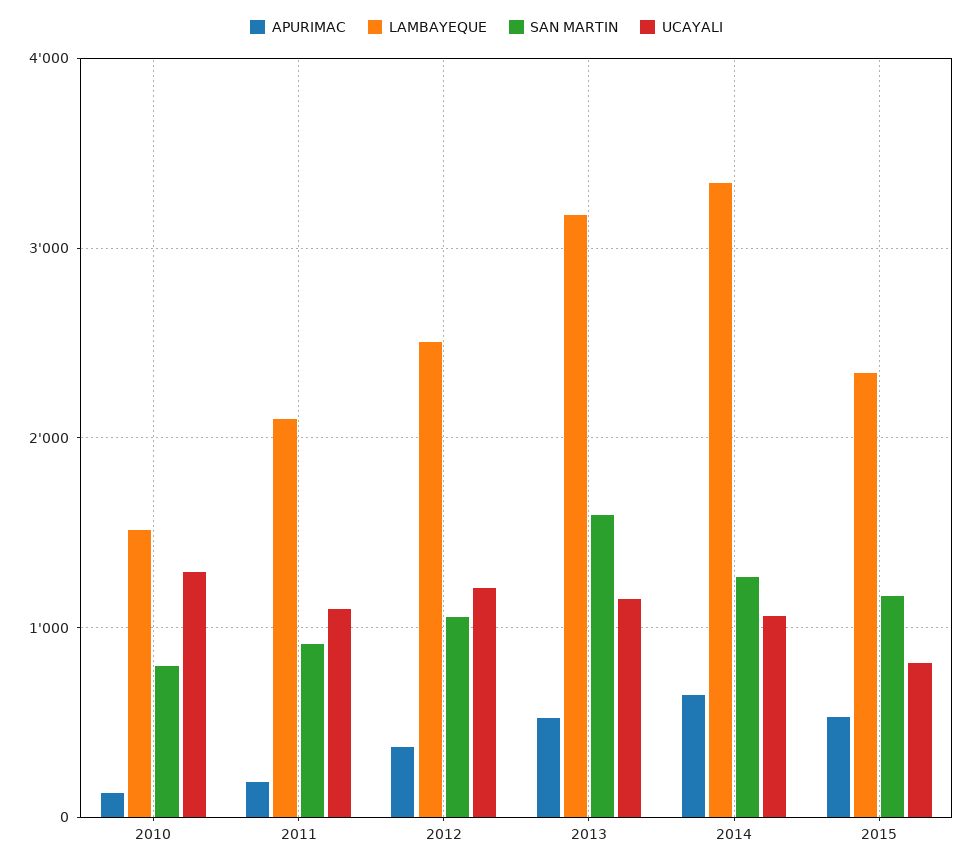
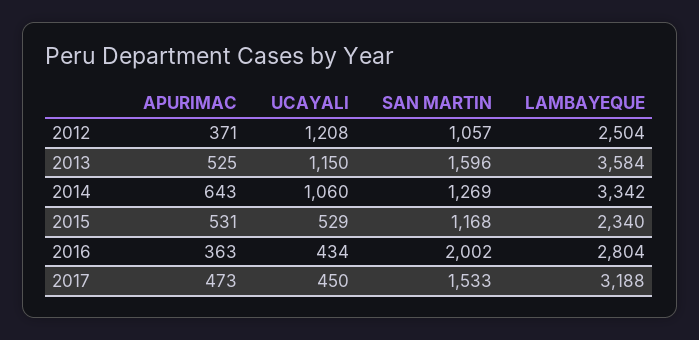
APURIMAC, 2010: 100 -> none
LAMBAYEQUE, 2010: 1500 -> none
SAN MARTIN, 2010: 800 -> none
UCAYALI, 2010: 1300 -> none
APURIMAC, 2011: 200 -> none
LAMBAYEQUE, 2011: 2100 -> none
SAN MARTIN, 2011: 900 -> none
UCAYALI, 2011: 1100 -> none
LAMBAYEQUE, 2013: 3200 -> 3584
UCAYALI, 2015: 800 -> 529
APURIMAC, 2016: none -> 363
UCAYALI, 2016: none -> 434
SAN MARTIN, 2016: none -> 2002
LAMBAYEQUE, 2016: none -> 2804
APURIMAC, 2017: none -> 473
UCAYALI, 2017: none -> 450
SAN MARTIN, 2017: none -> 1533
LAMBAYEQUE, 2017: none -> 3188

